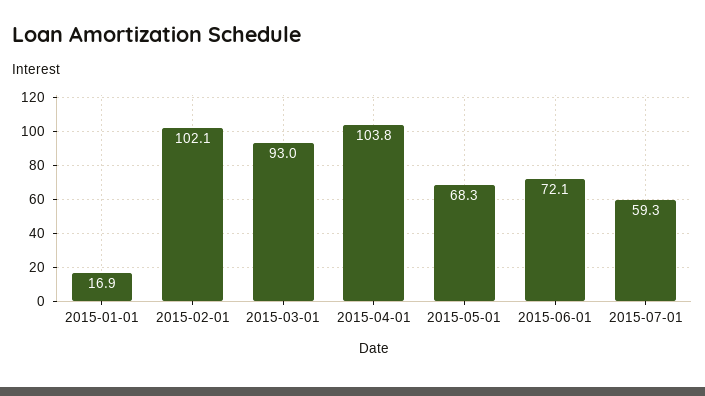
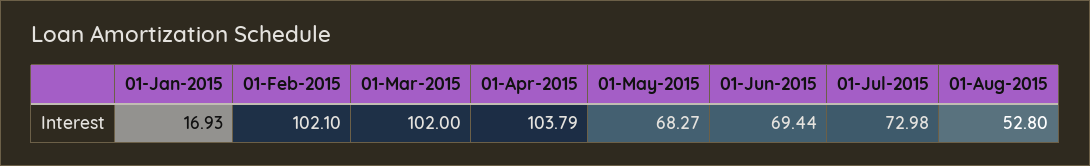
2015-03-01: 93 -> 102
2015-06-01: 72.1 -> 69.44
2015-07-01: 59.3 -> 72.98
01-Aug-2015: none -> 52.8

